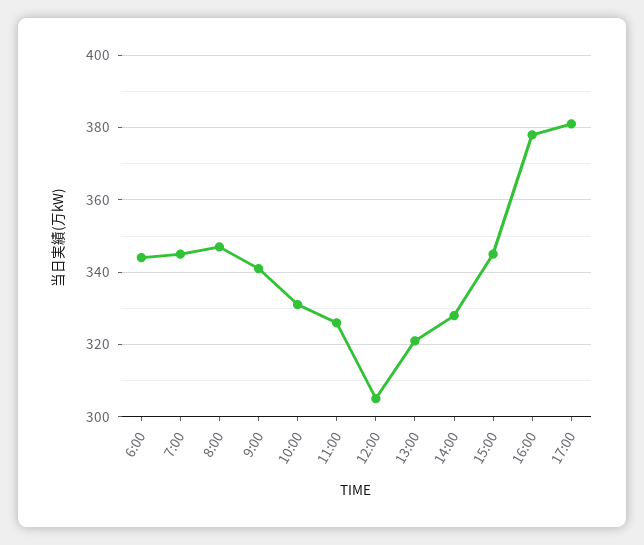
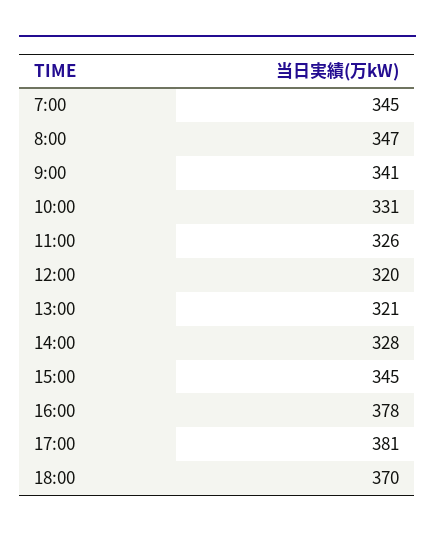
6:00: 345 -> none
12:00: 305 -> 320
18:00: none -> 370

